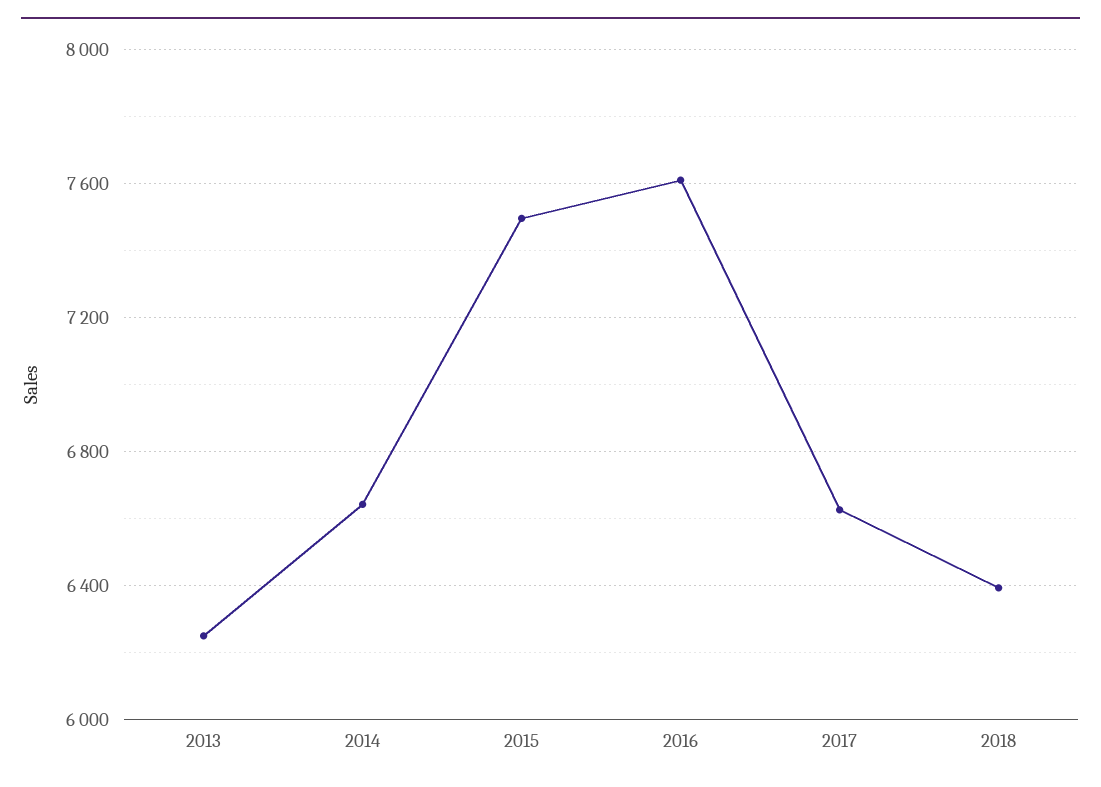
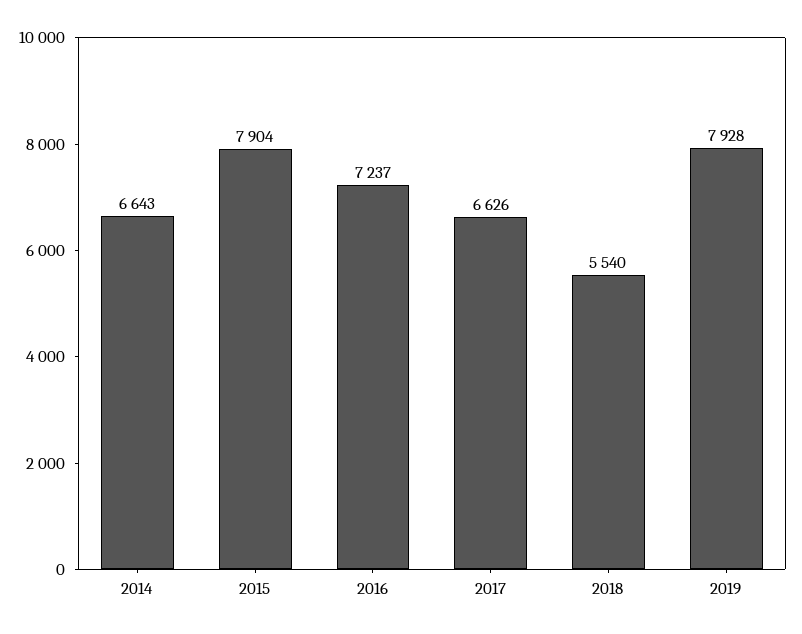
2013: 6250 -> none
2015: 7500 -> 7904
2016: 7600 -> 7237
2018: 6400 -> 5540
2019: none -> 7928

